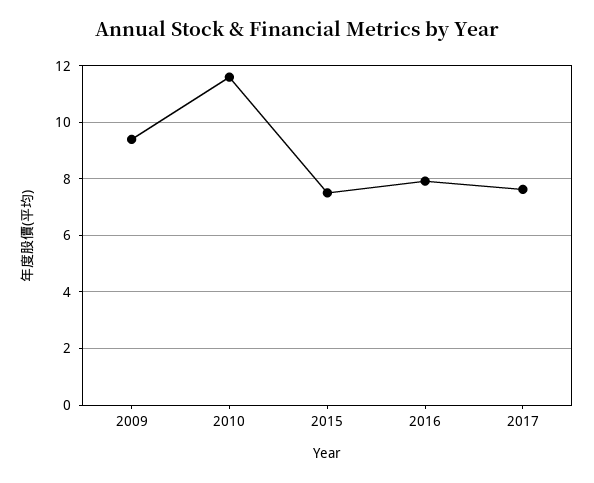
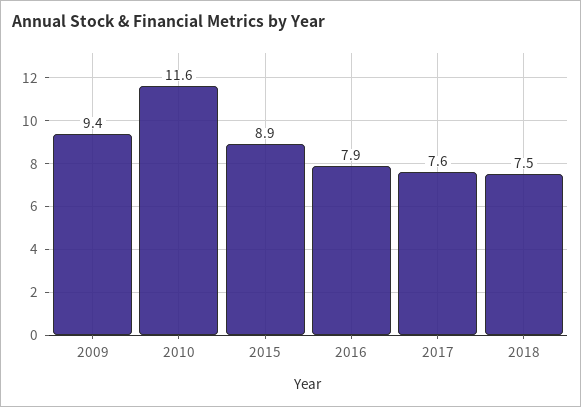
2015: 7.5 -> 8.9
2018: none -> 7.5

